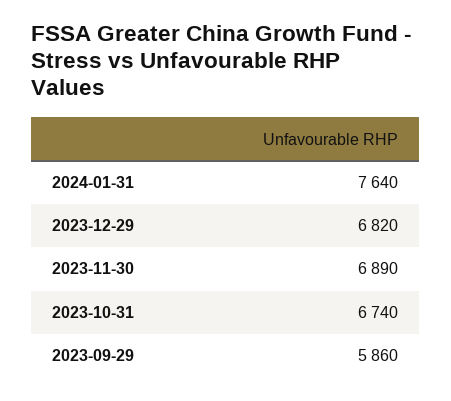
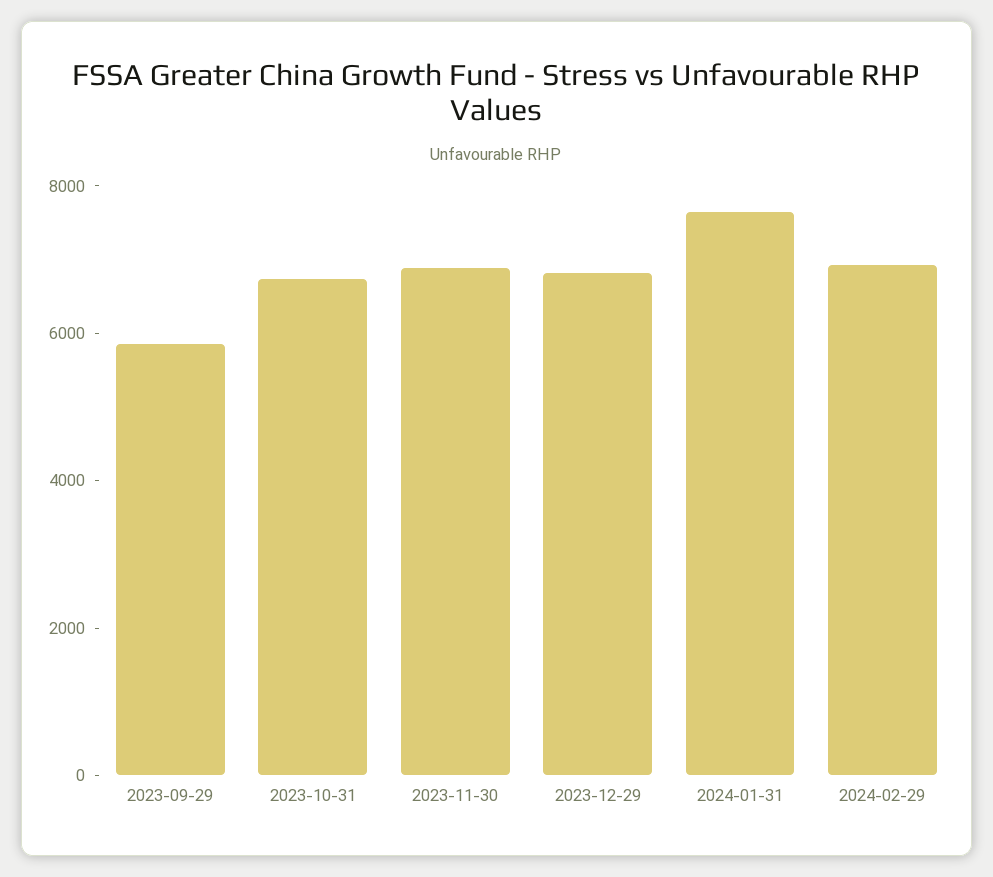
2024-02-29: none -> 7000

